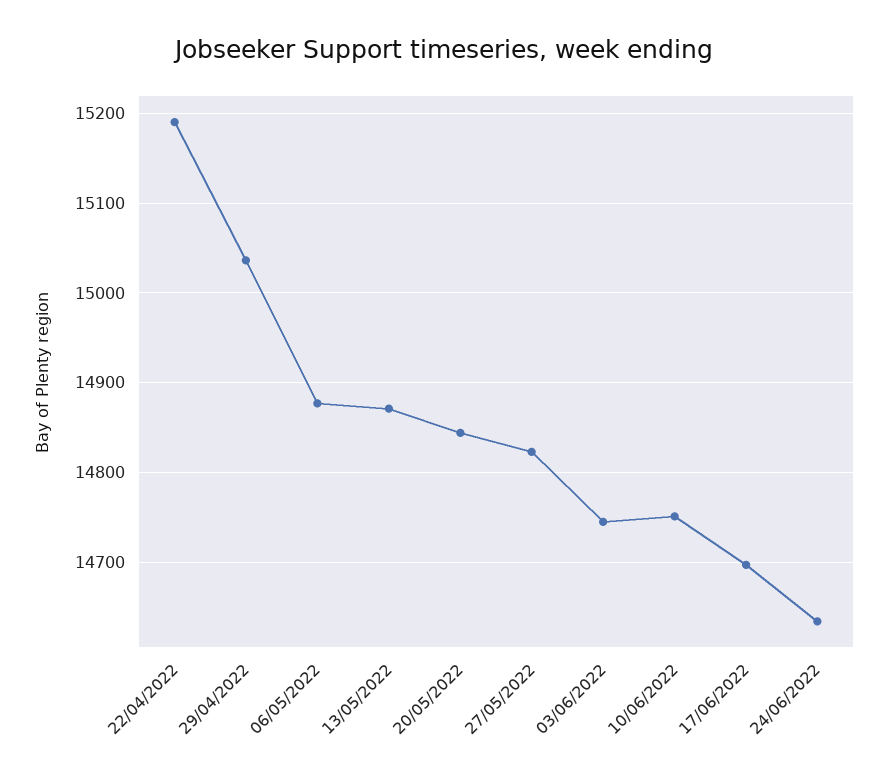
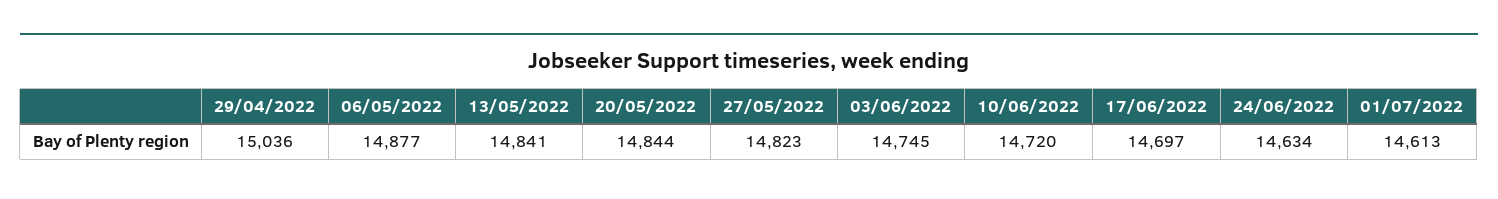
22/04/2022: 15190 -> none
13/05/2022: 14870 -> 14841
10/06/2022: 14750 -> 14720
01/07/2022: none -> 14613

